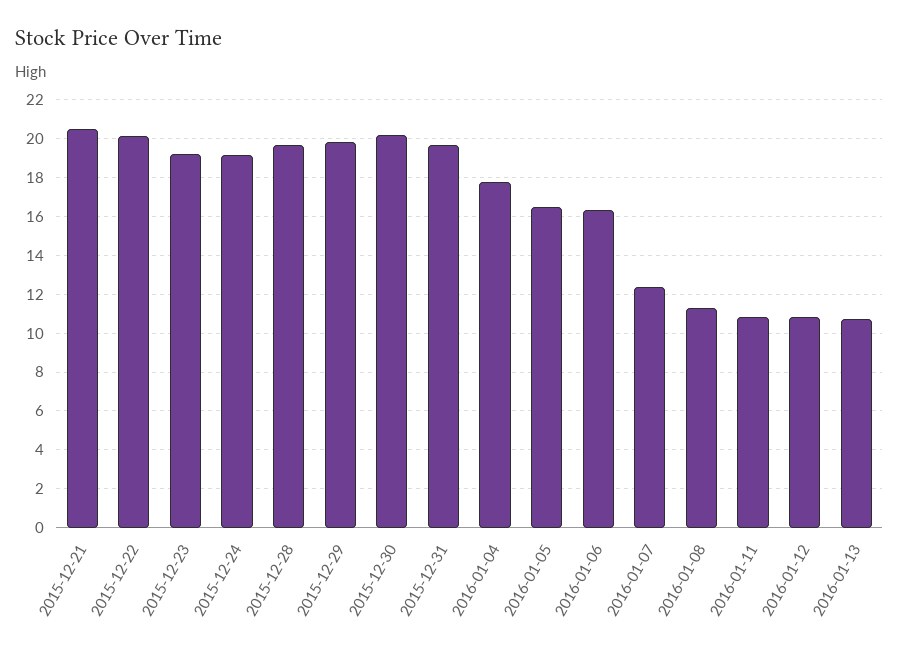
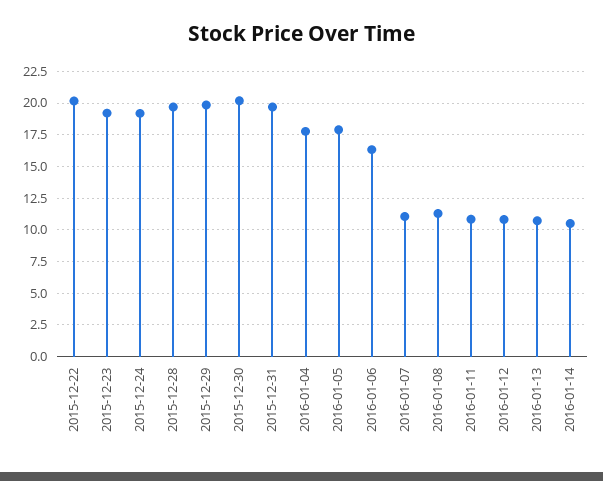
2015-12-21: 20.5 -> none
2016-01-05: 16.5 -> 18
2016-01-07: 12.5 -> 11
2016-01-14: none -> 10.5

